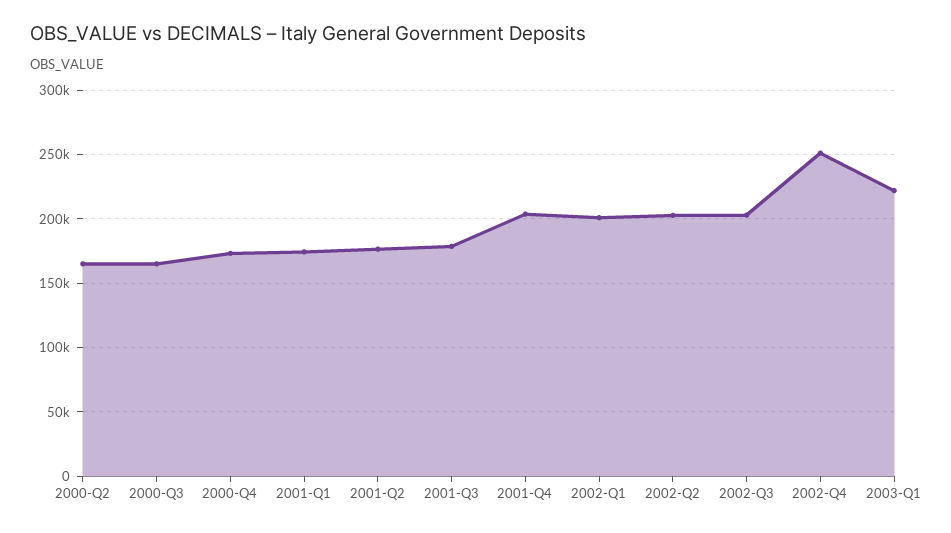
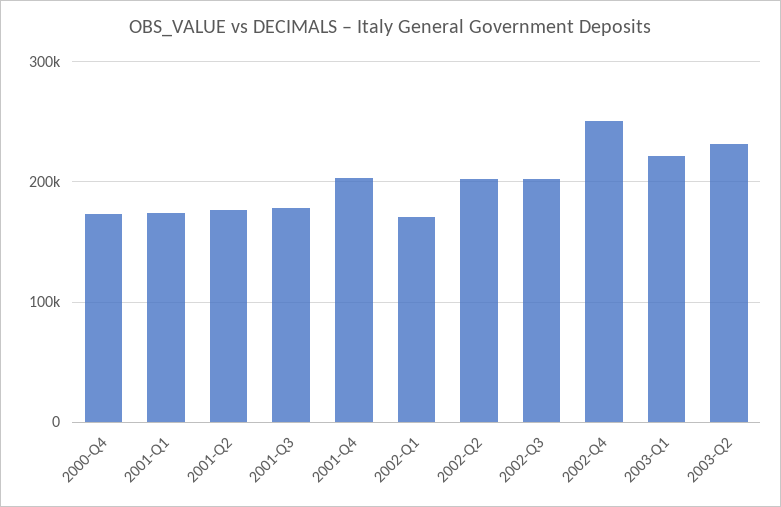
2000-Q2: 165000 -> none
2000-Q3: 165000 -> none
2002-Q1: 200000 -> 170000
2003-Q2: none -> 230000

